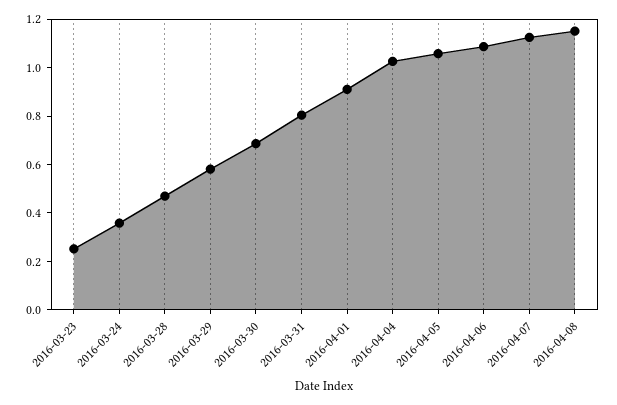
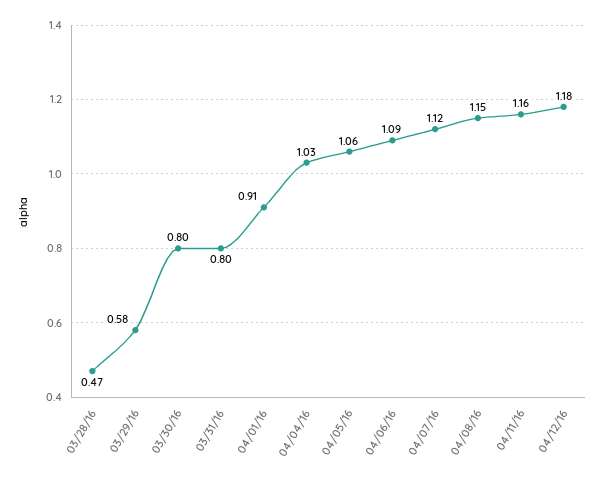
2016-03-23: 0.25 -> none
2016-03-24: 0.35 -> none
2016-03-30: 0.7 -> 0.8
04/11/16: none -> 1.16
04/12/16: none -> 1.18

